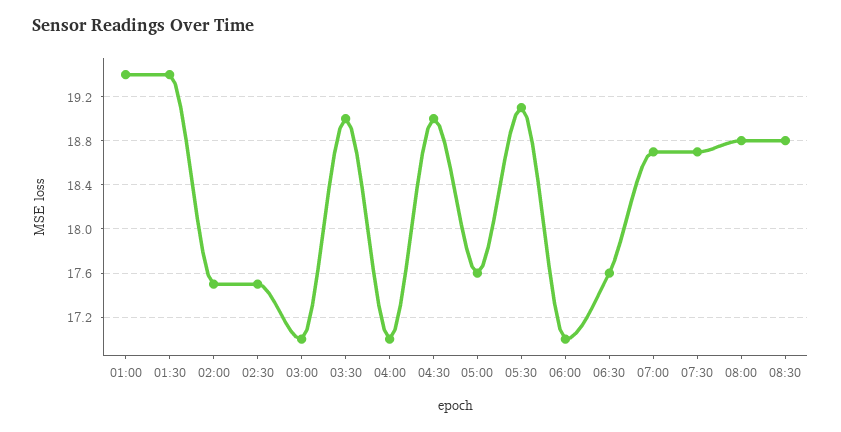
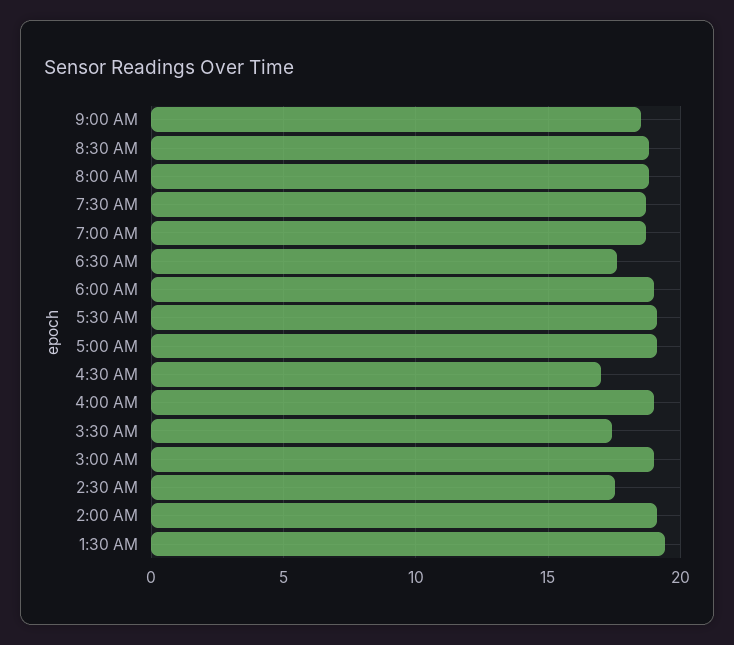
01:00: 19.4 -> none
02:00: 17.5 -> 19
03:00: 17 -> 19
03:30: 19 -> 17.5
04:00: 17 -> 19
04:30: 19 -> 17
05:00: 17.6 -> 19
06:00: 17 -> 19
9:00 AM: none -> 18.5

